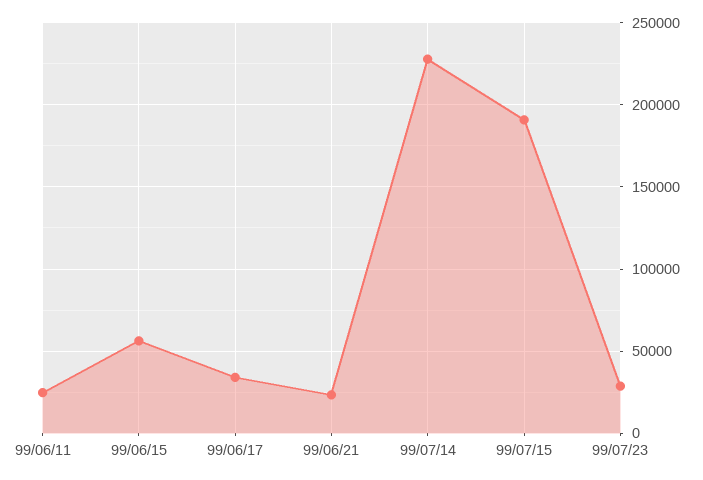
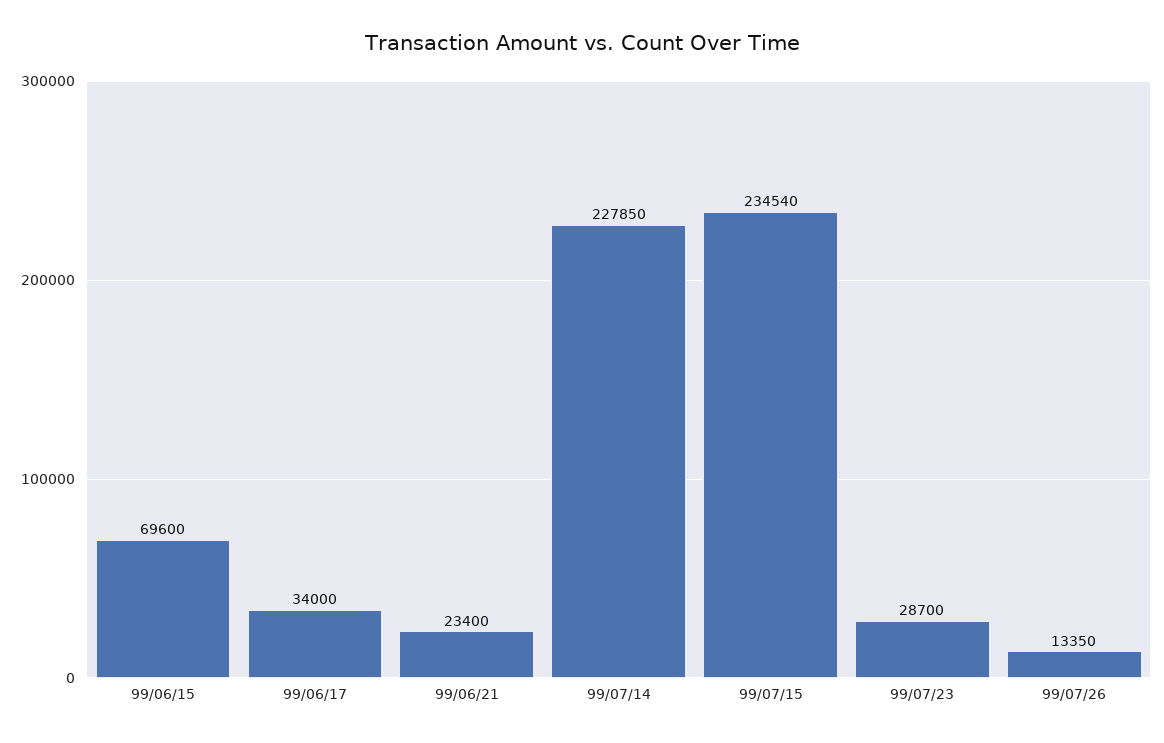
99/06/11: 25000 -> none
99/06/15: 55000 -> 69600
99/07/15: 190000 -> 234540
99/07/26: none -> 13350

